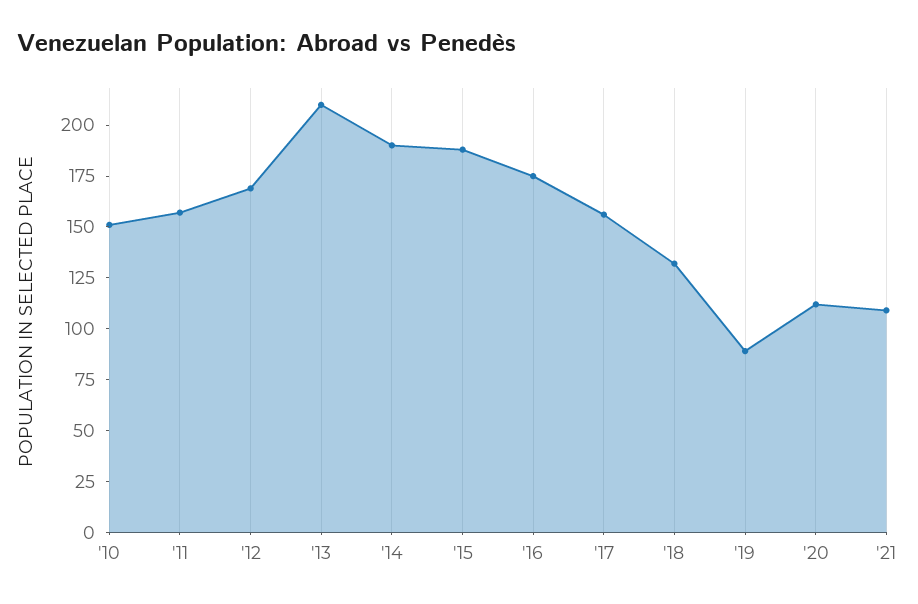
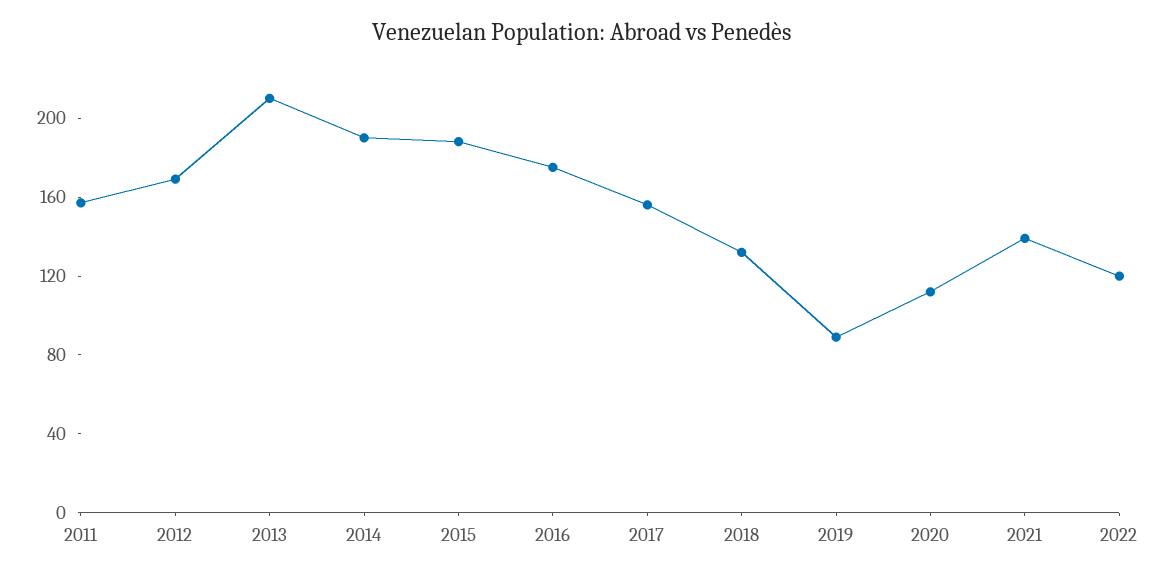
'10: 150 -> none
'21: 110 -> 140
2022: none -> 120

